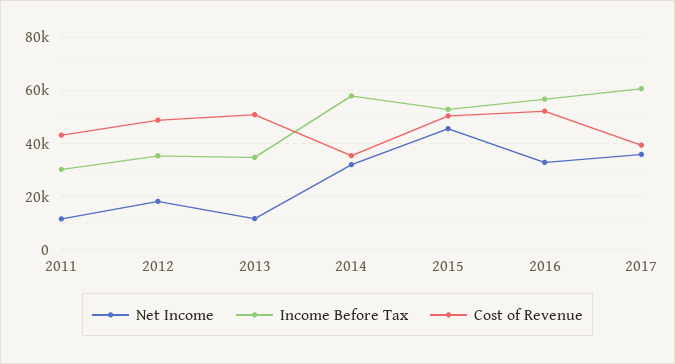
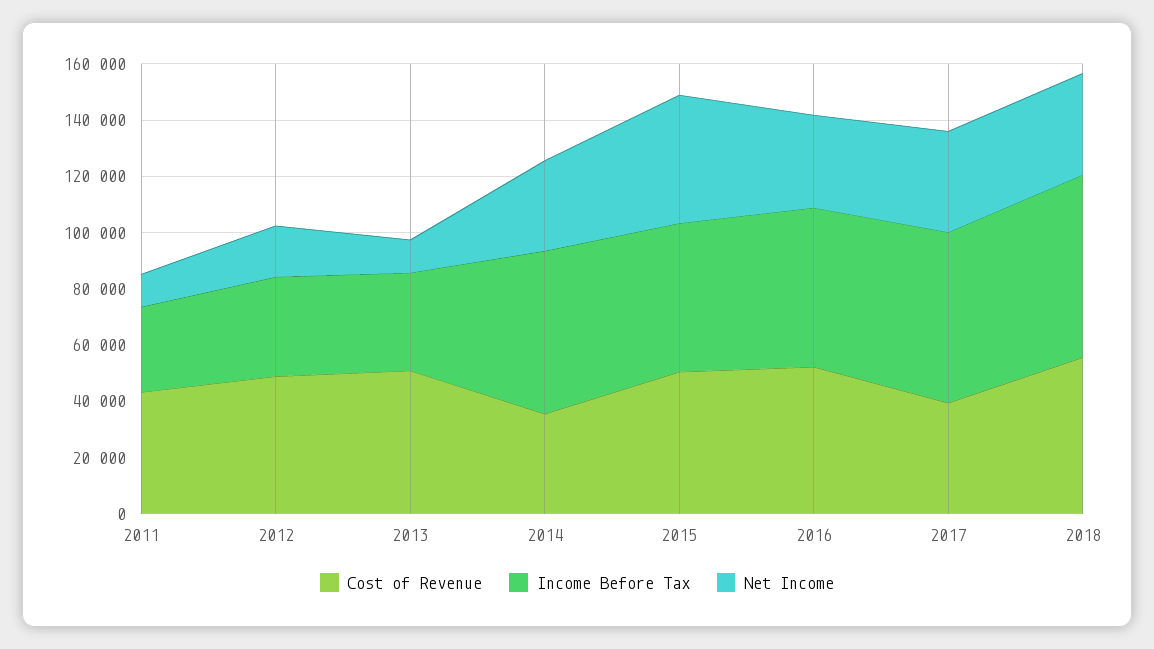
Cost of Revenue, 2018: none -> 55000
Income Before Tax, 2018: none -> 65000
Net Income, 2018: none -> 35000

